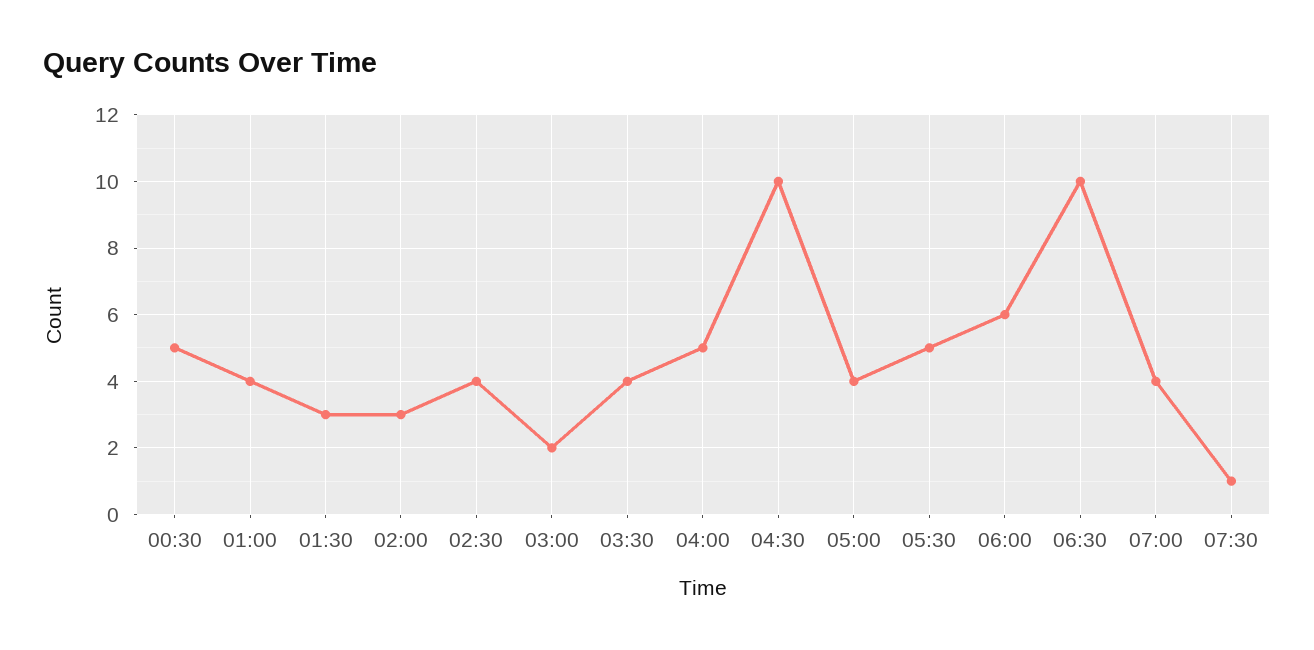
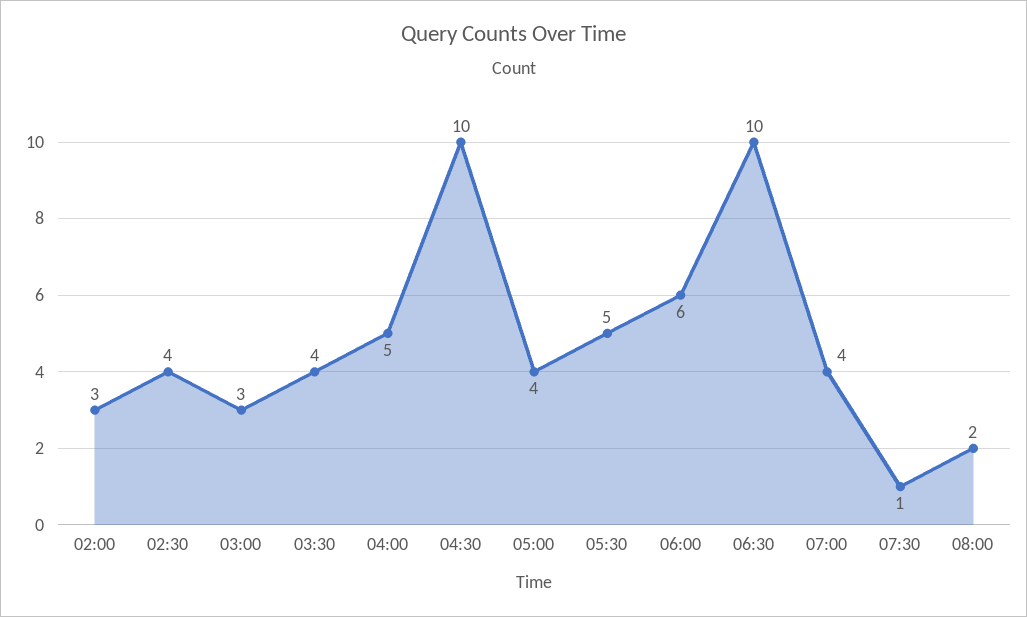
00:30: 5 -> none
01:00: 4 -> none
01:30: 3 -> none
03:00: 2 -> 3
08:00: none -> 2

